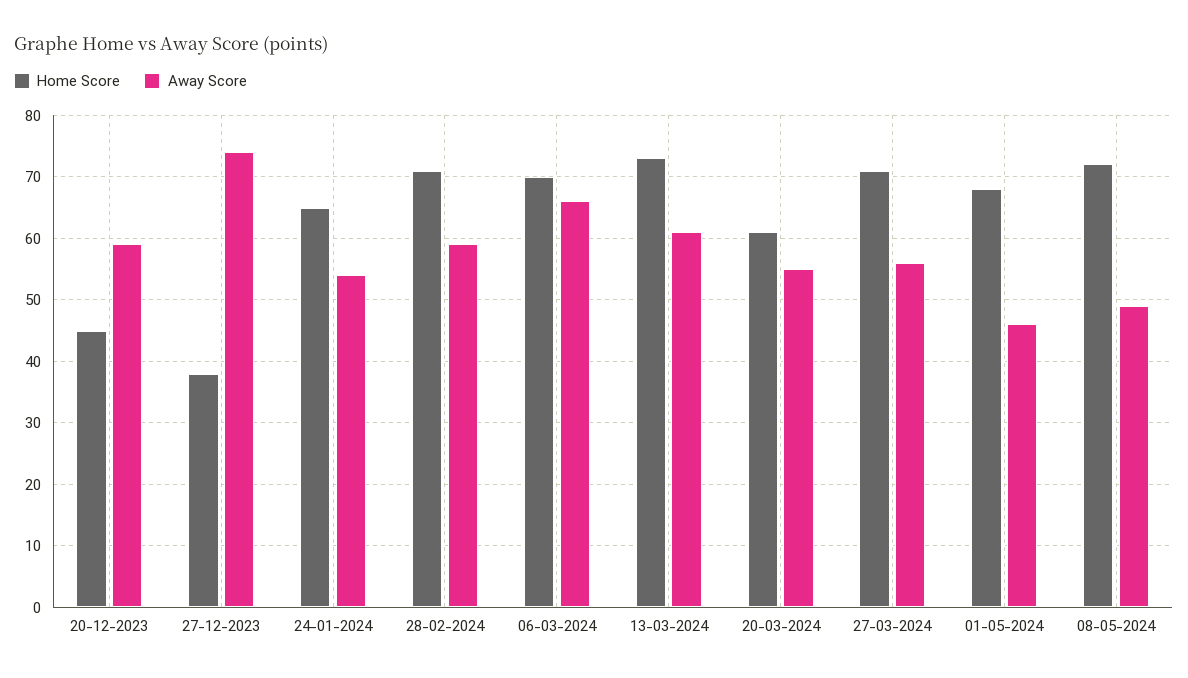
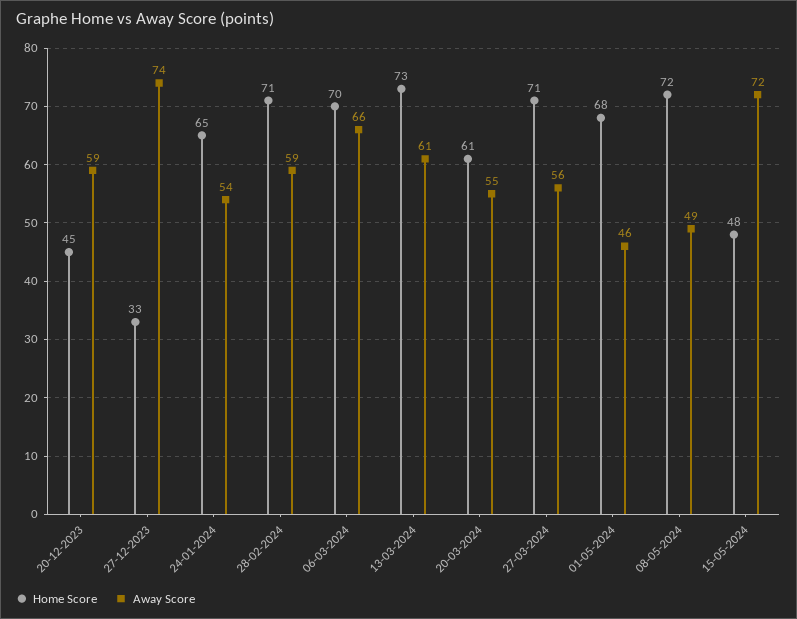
Home Score, 27-12-2023: 38 -> 33
Home Score, 15-05-2024: none -> 48
Away Score, 15-05-2024: none -> 72

